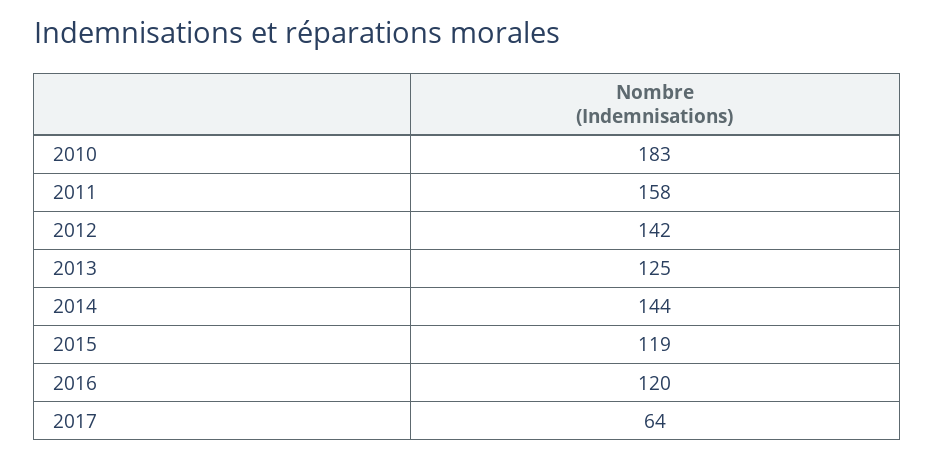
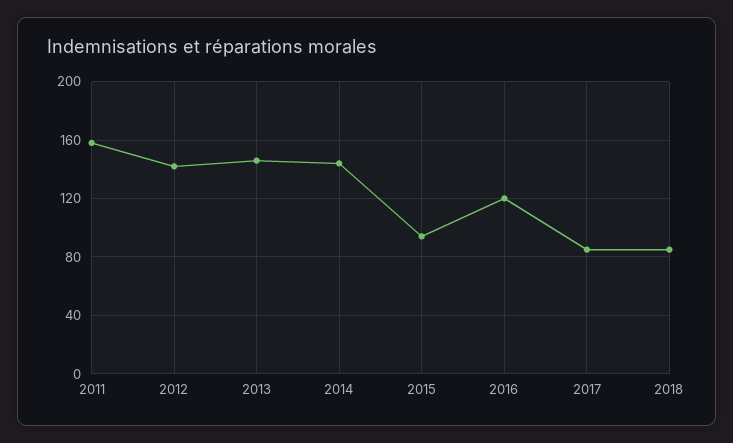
2010: 183 -> none
2013: 125 -> 145
2015: 119 -> 95
2017: 64 -> 85
2018: none -> 85

